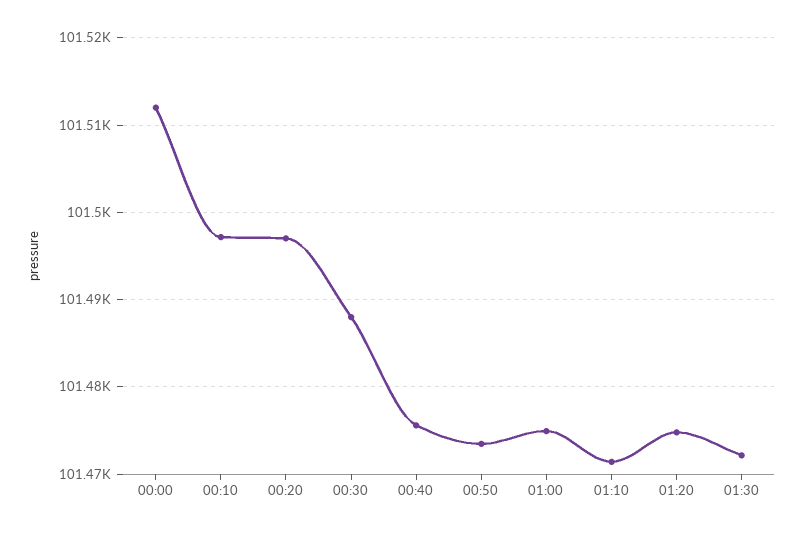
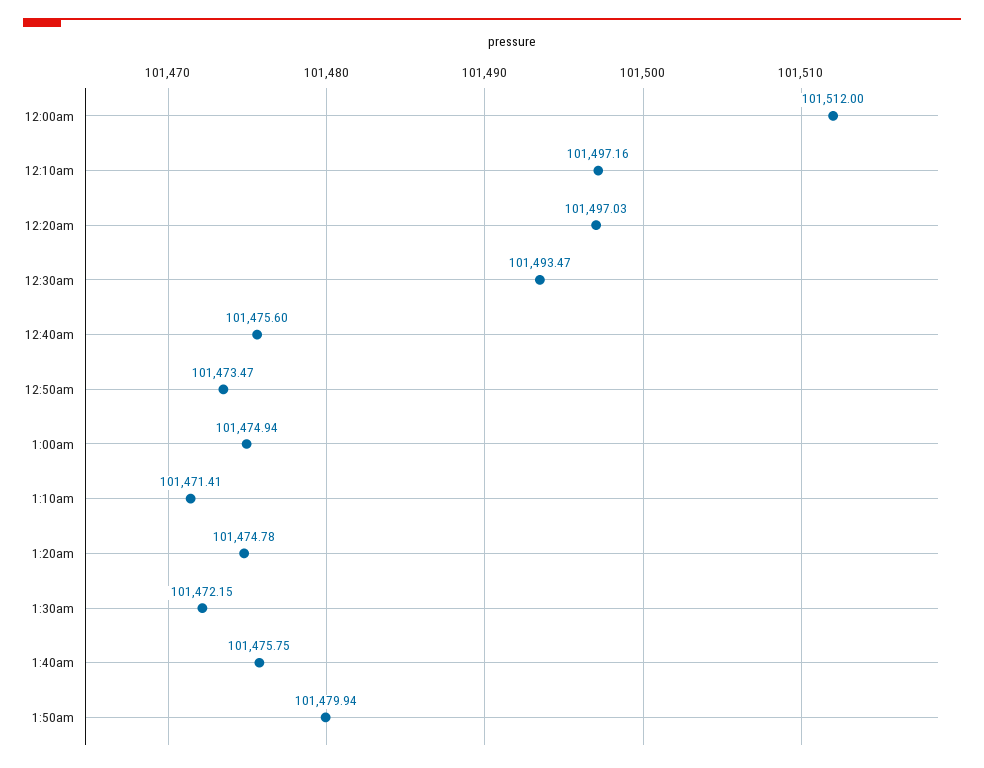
00:30: 101488 -> 101493.47
1:40am: none -> 101475.75
1:50am: none -> 101479.94

